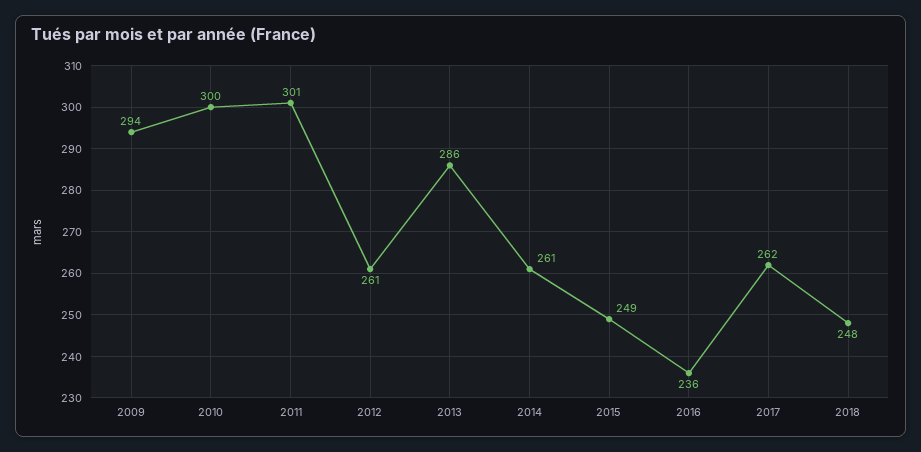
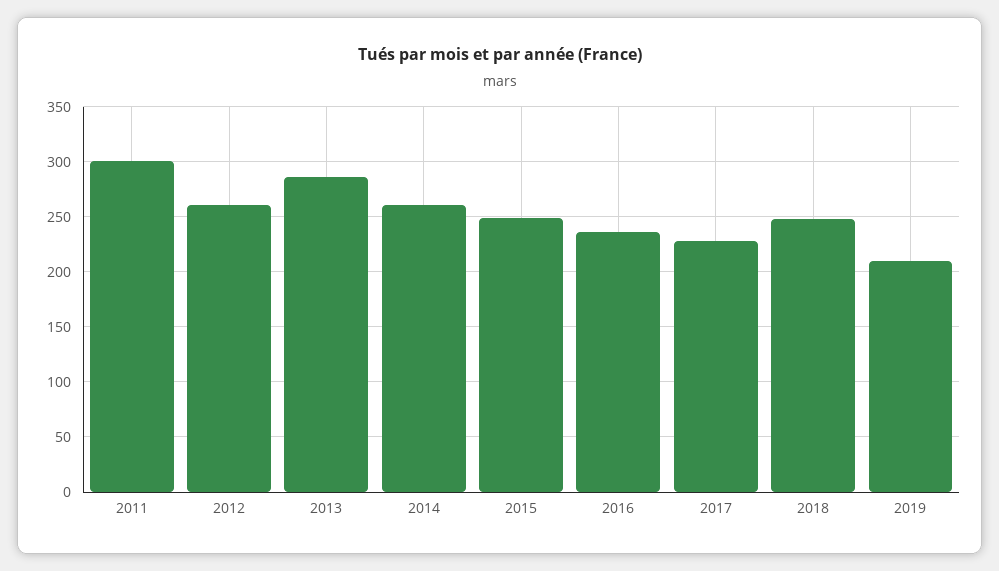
2009: 294 -> none
2010: 300 -> none
2017: 262 -> 230
2019: none -> 210

